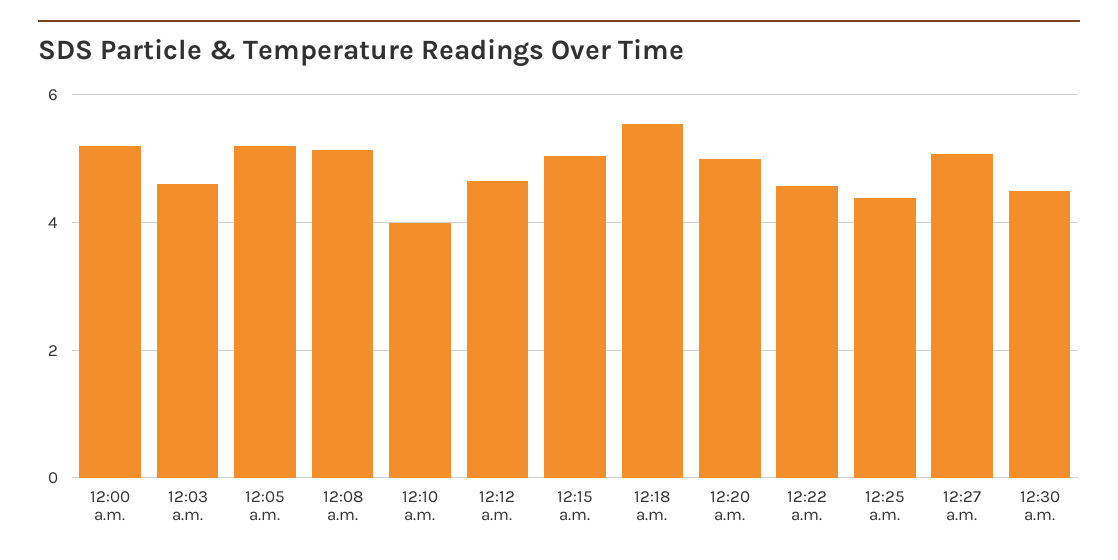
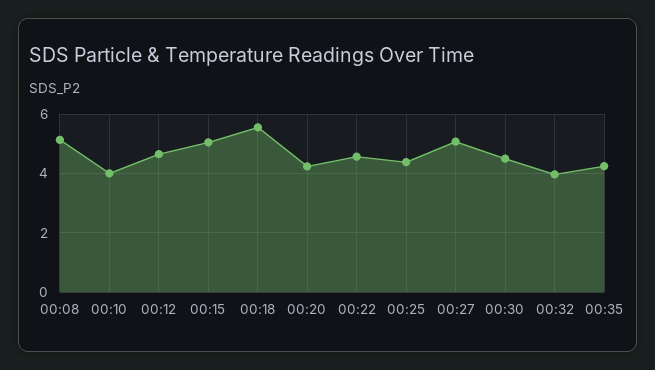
12:00 a.m.: 5.2 -> none
12:03 a.m.: 4.6 -> none
12:05 a.m.: 5.2 -> none
12:20 a.m.: 5 -> 4.25
00:32: none -> 4
00:35: none -> 4.25

